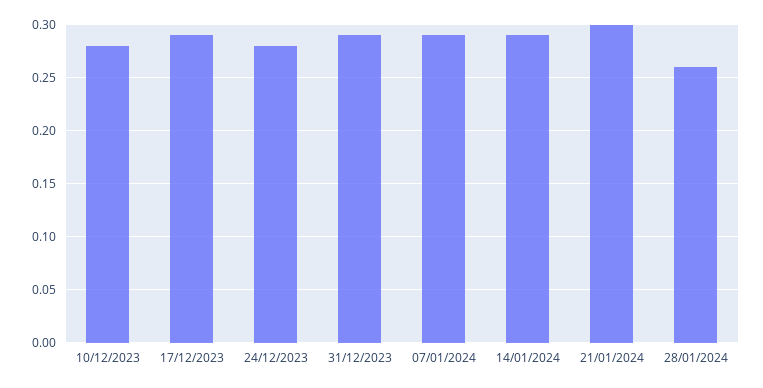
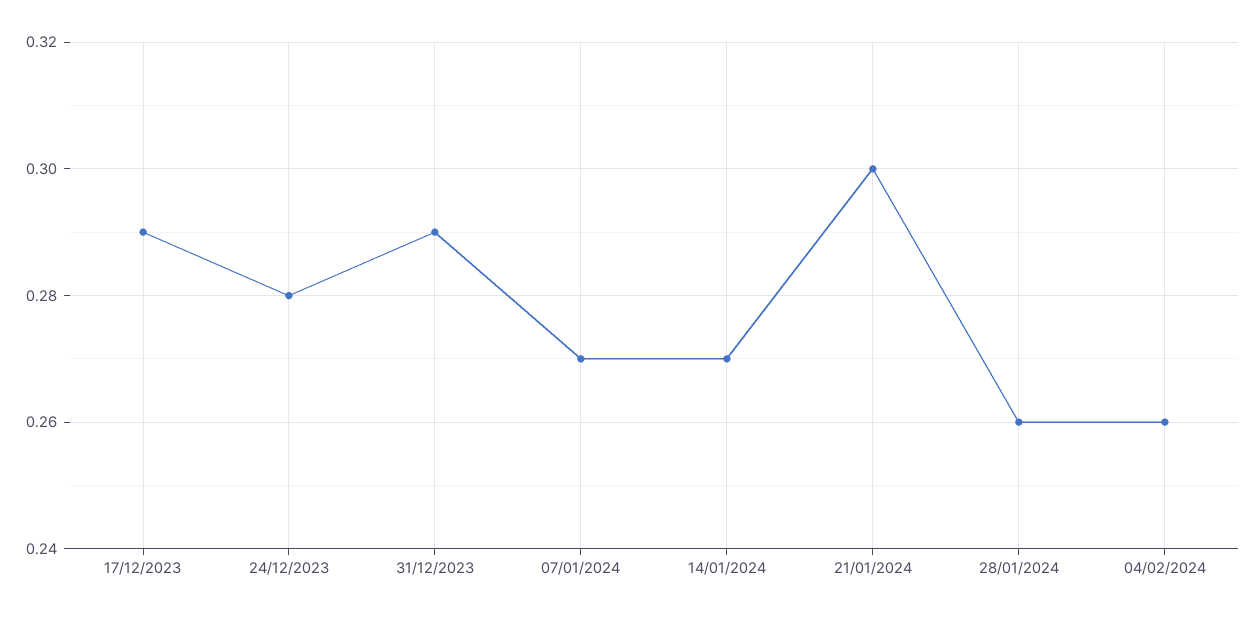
10/12/2023: 0.28 -> none
07/01/2024: 0.29 -> 0.27
14/01/2024: 0.29 -> 0.27
04/02/2024: none -> 0.26

